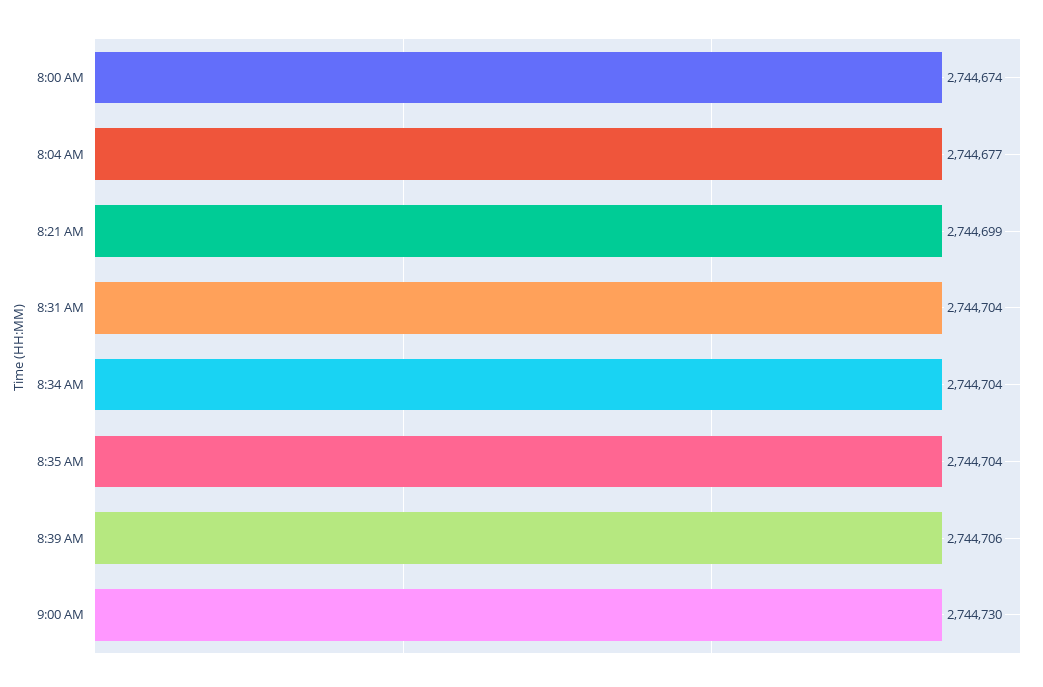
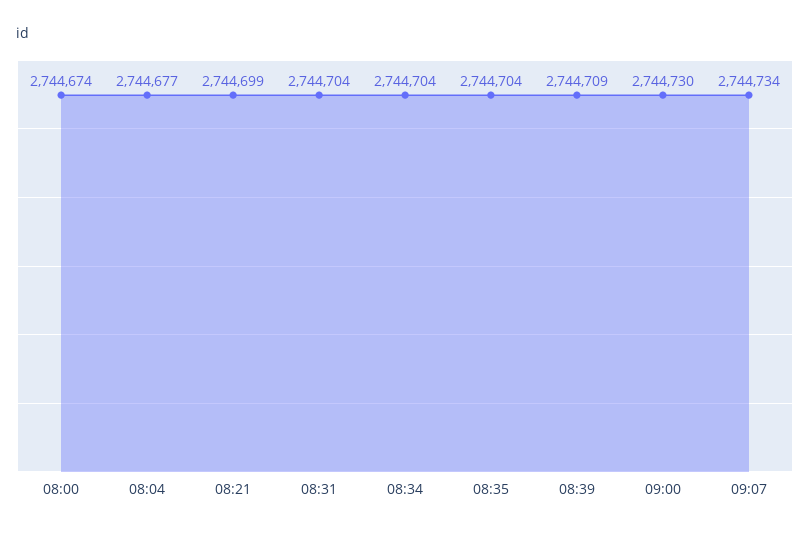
8:39 AM: 2744706 -> 2744709
09:07: none -> 2744734

